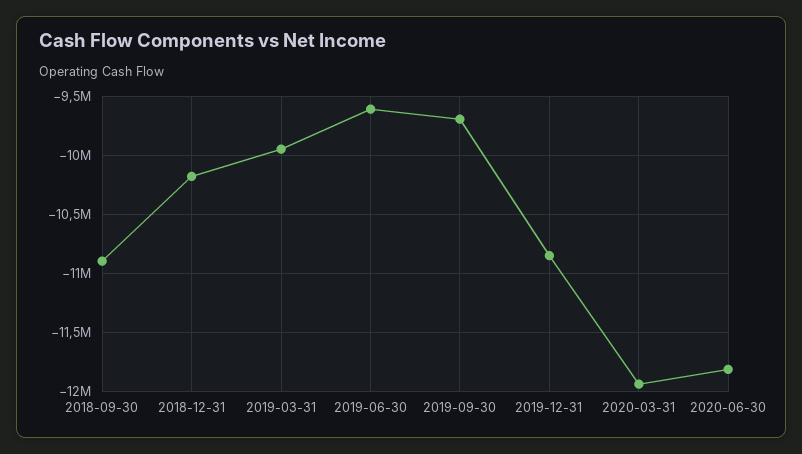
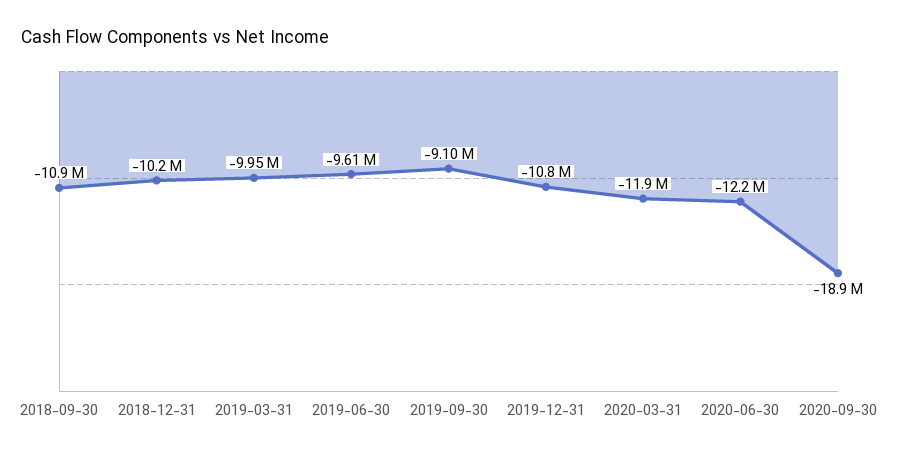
2019-09-30: -9700000 -> -9100000
2020-06-30: -11800000 -> -12200000
2020-09-30: none -> -18900000

